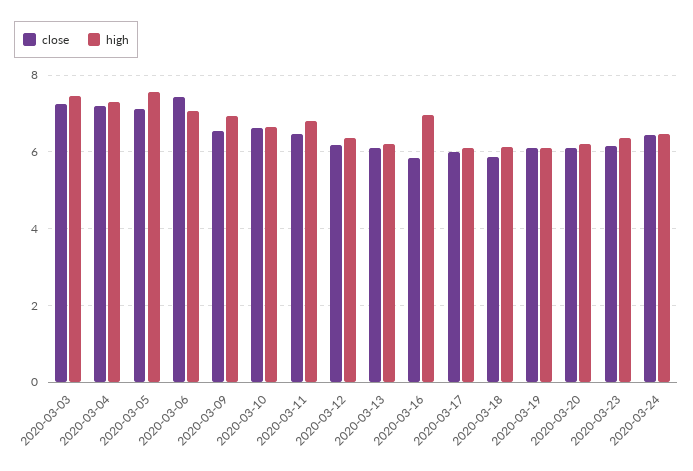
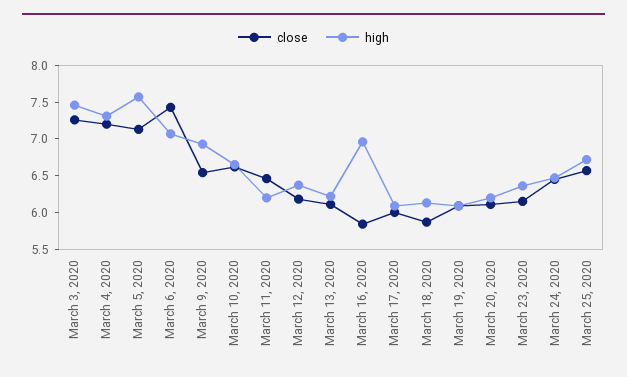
high, 2020-03-11: 6.8 -> 6.25
close, March 25, 2020: none -> 6.5
high, March 25, 2020: none -> 6.75

